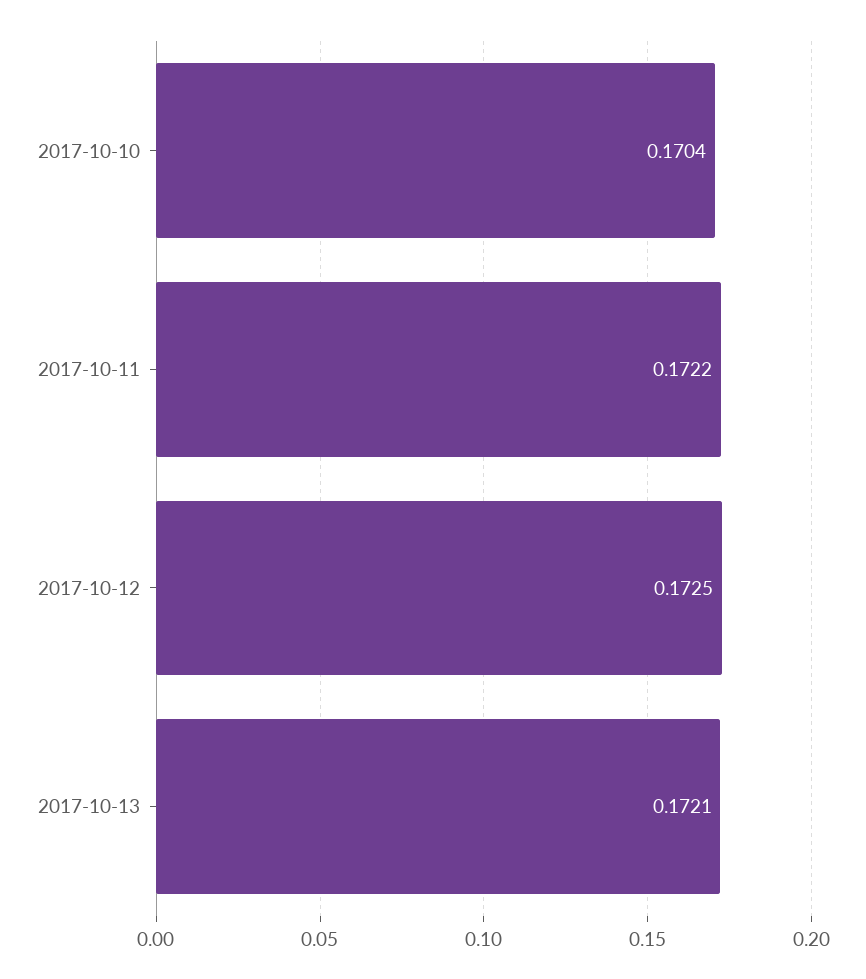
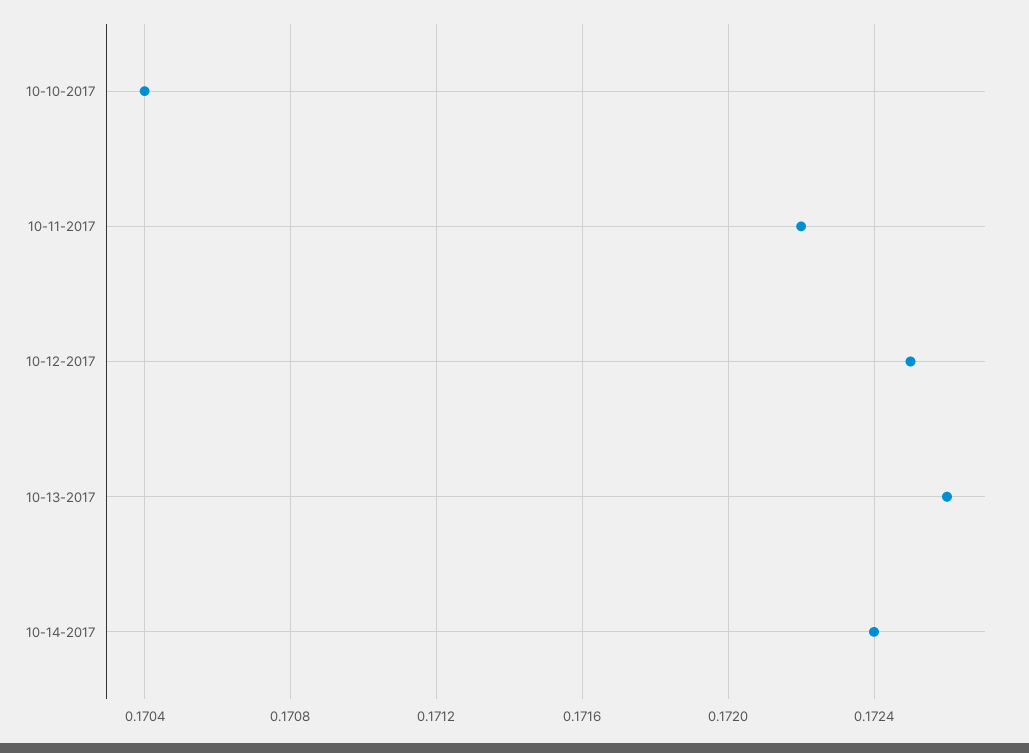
2017-10-13: 0.1721 -> 0.1726
10-14-2017: none -> 0.1724

